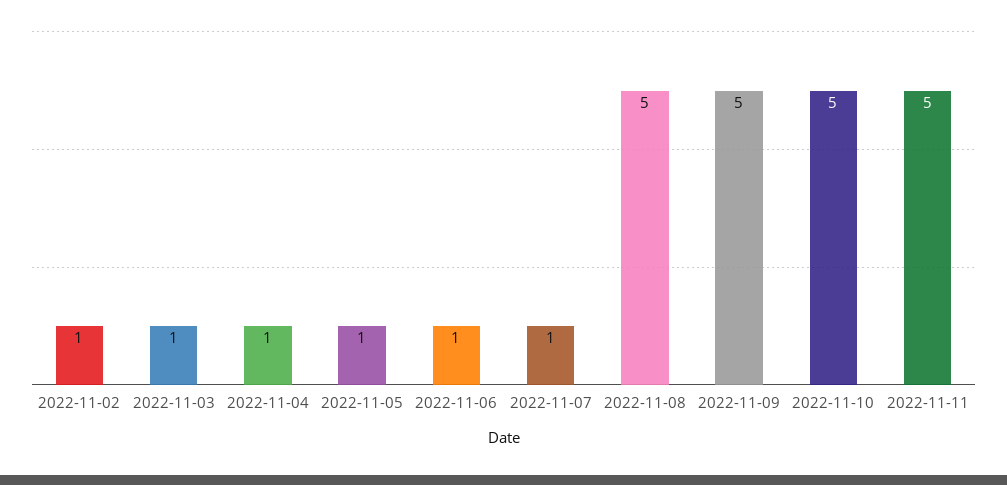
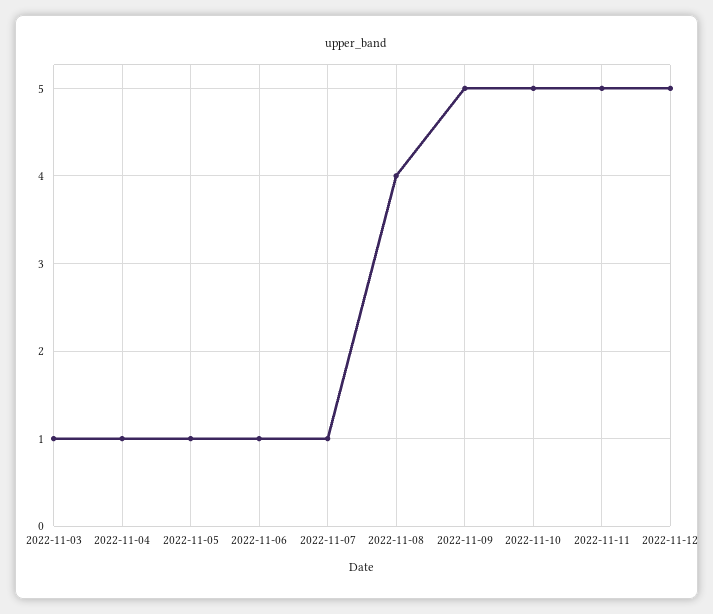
2022-11-02: 1 -> none
2022-11-08: 5 -> 4
2022-11-12: none -> 5

